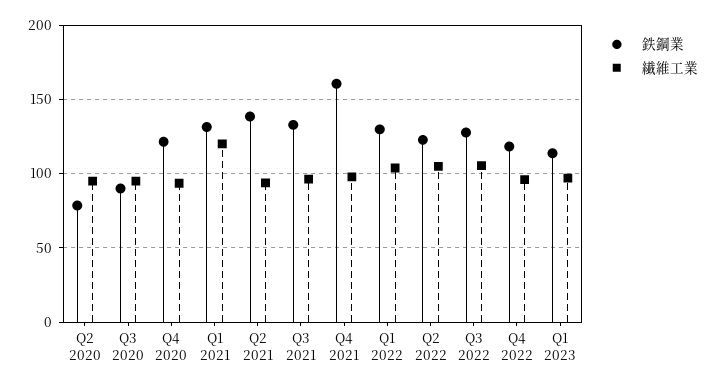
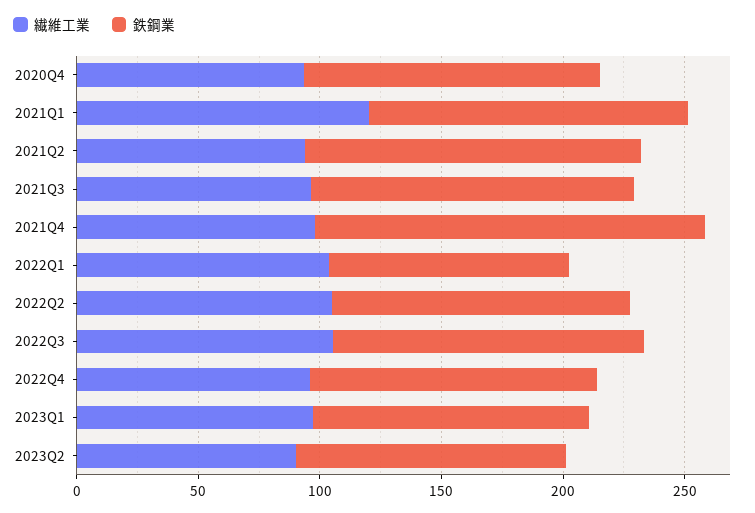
鉄鋼業, Q2 2020: 80 -> none
繊維工業, Q2 2020: 95 -> none
鉄鋼業, Q3 2020: 90 -> none
繊維工業, Q3 2020: 95 -> none
鉄鋼業, Q1 2022: 130 -> 100
繊維工業, 2023Q2: none -> 90
鉄鋼業, 2023Q2: none -> 110

